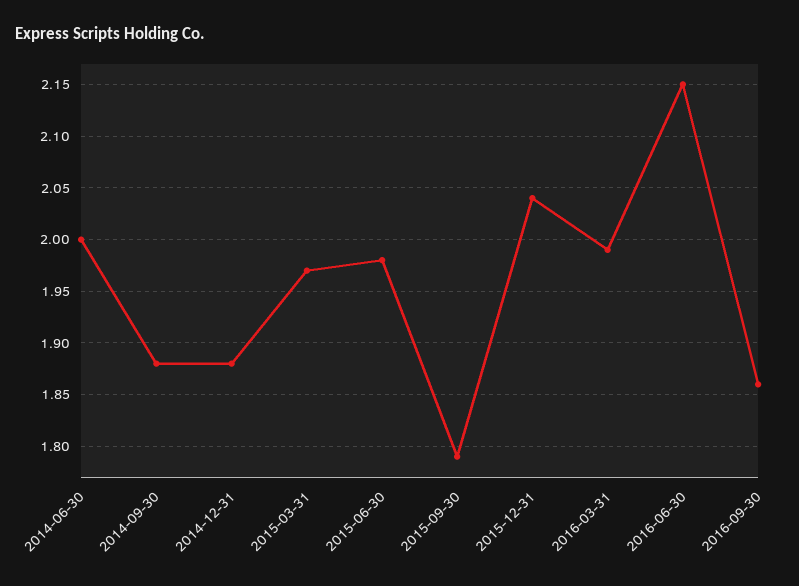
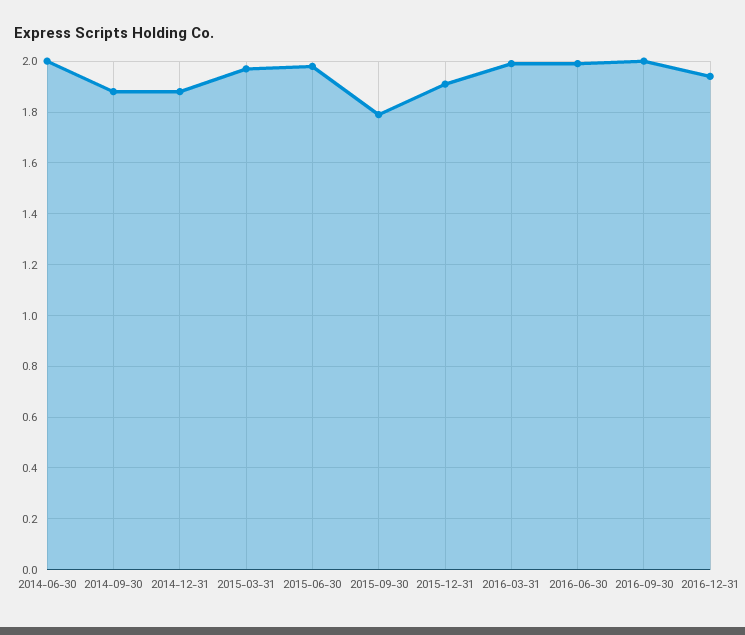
2015-12-31: 2.04 -> 1.9
2016-06-30: 2.15 -> 2
2016-09-30: 1.86 -> 2
2016-12-31: none -> 1.95

